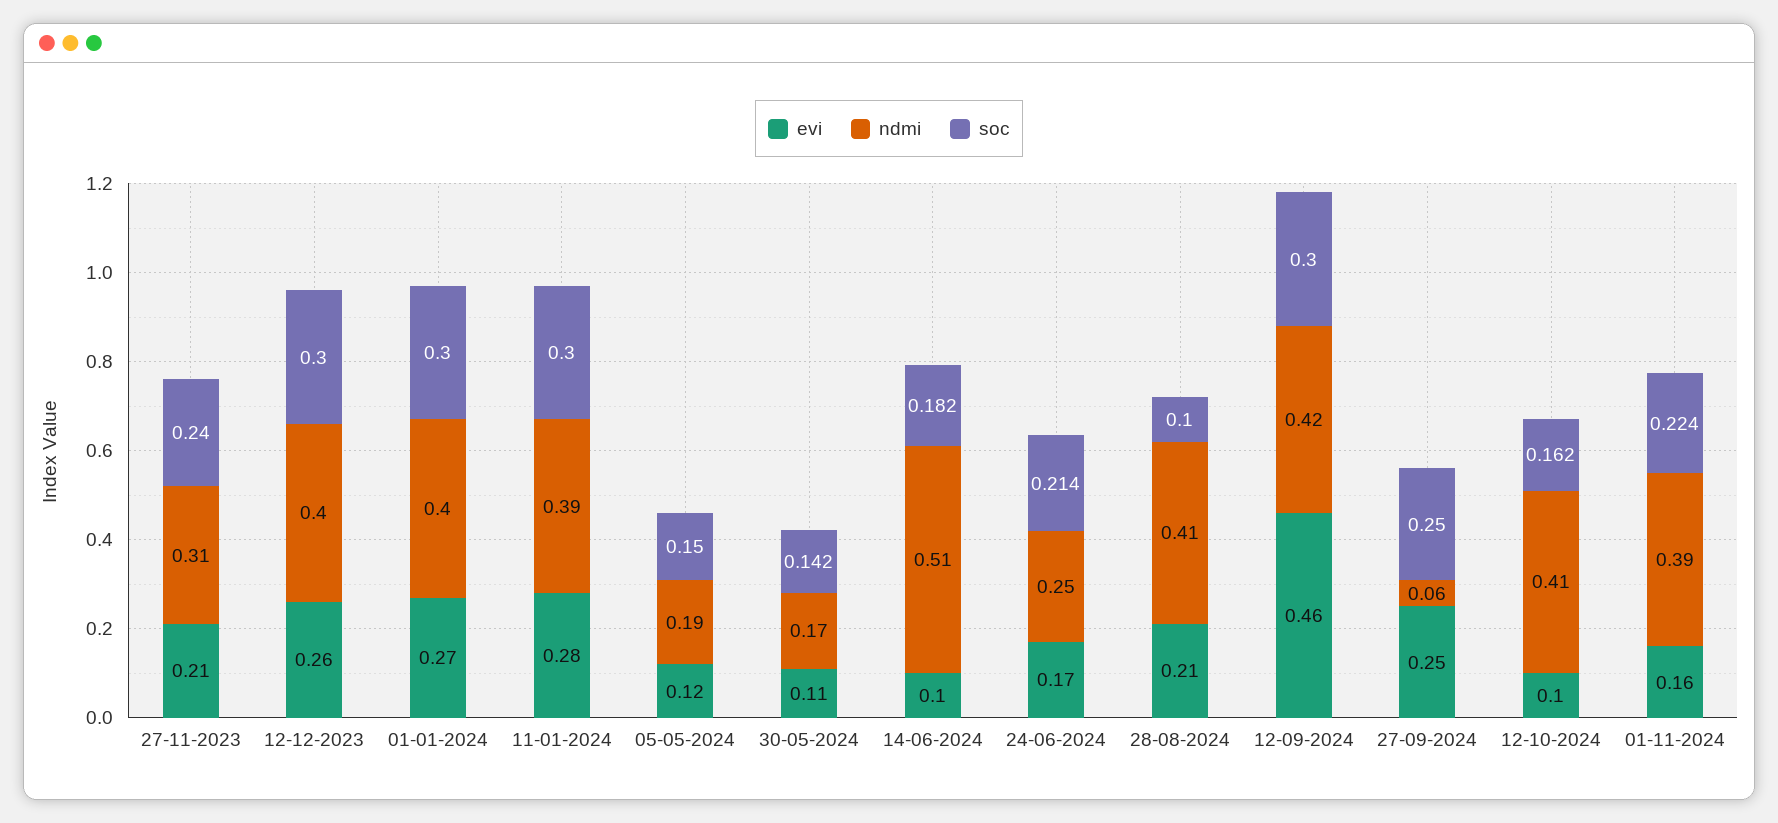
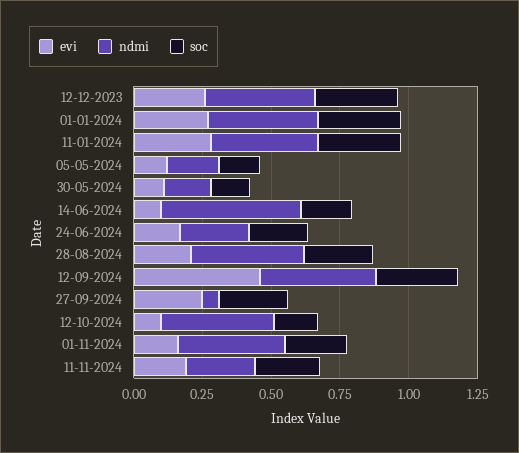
evi, 27-11-2023: 0.21 -> none
ndmi, 27-11-2023: 0.31 -> none
soc, 27-11-2023: 0.24 -> none
soc, 28-08-2024: 0.1 -> 0.25
evi, 11-11-2024: none -> 0.2
ndmi, 11-11-2024: none -> 0.25
soc, 11-11-2024: none -> 0.25

